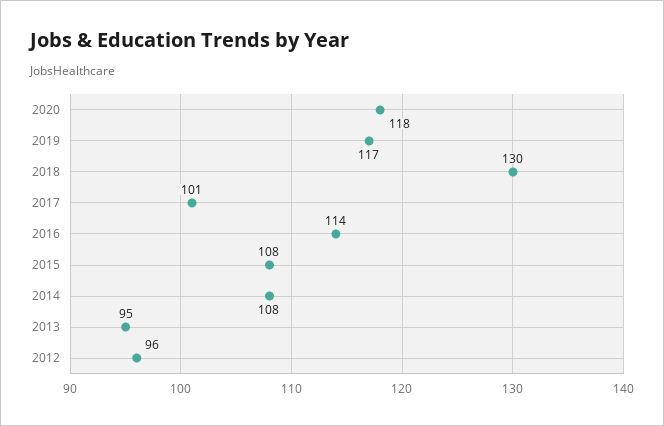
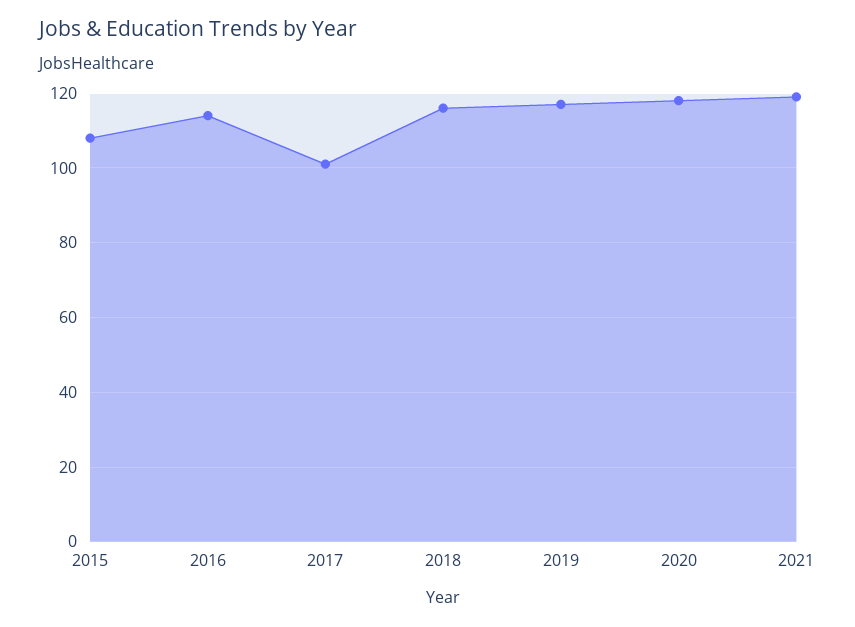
2018: 130 -> 115
2014: 108 -> none
2013: 95 -> none
2012: 96 -> none
2021: none -> 120

